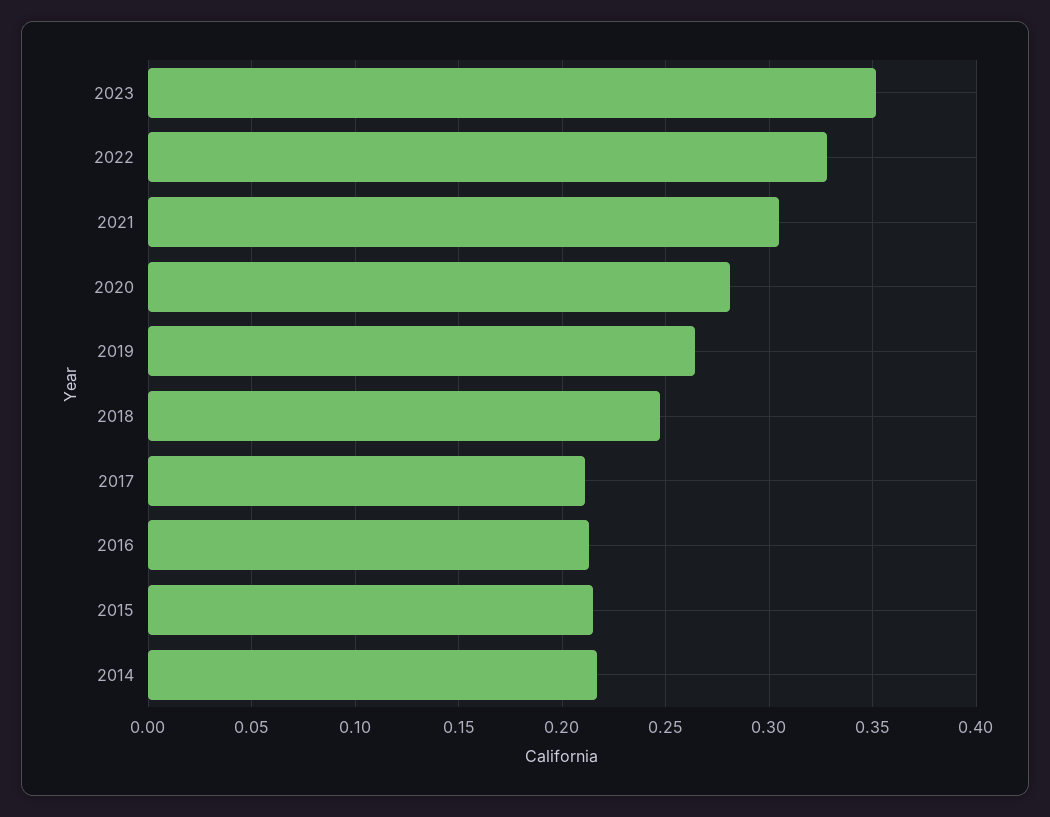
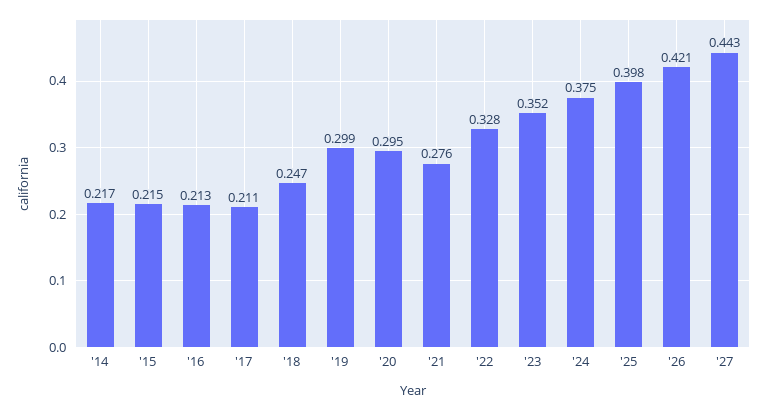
2021: 0.305 -> 0.276
2020: 0.28 -> 0.295
2019: 0.265 -> 0.299
'24: none -> 0.375
'25: none -> 0.398
'26: none -> 0.421
'27: none -> 0.443

